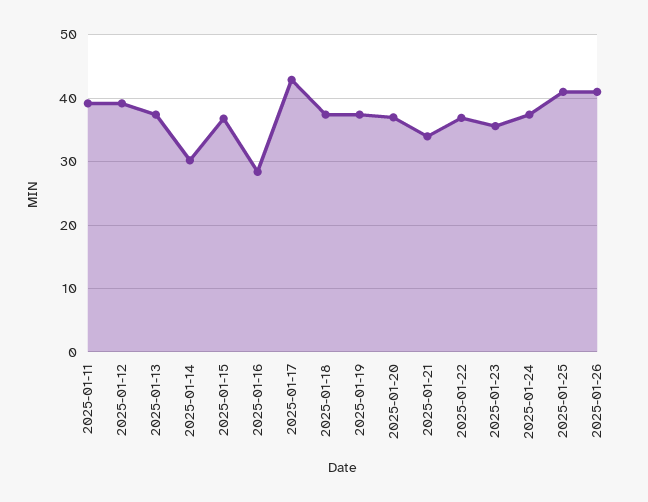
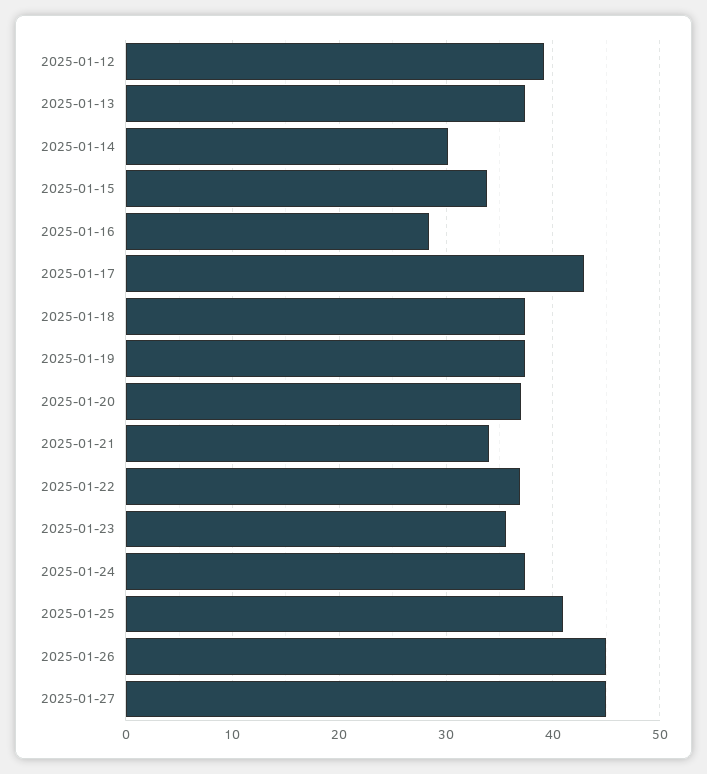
2025-01-11: 39 -> none
2025-01-15: 37 -> 34
2025-01-26: 41 -> 45
2025-01-27: none -> 45

